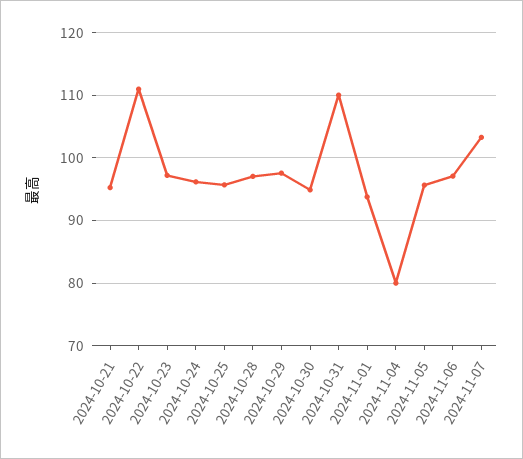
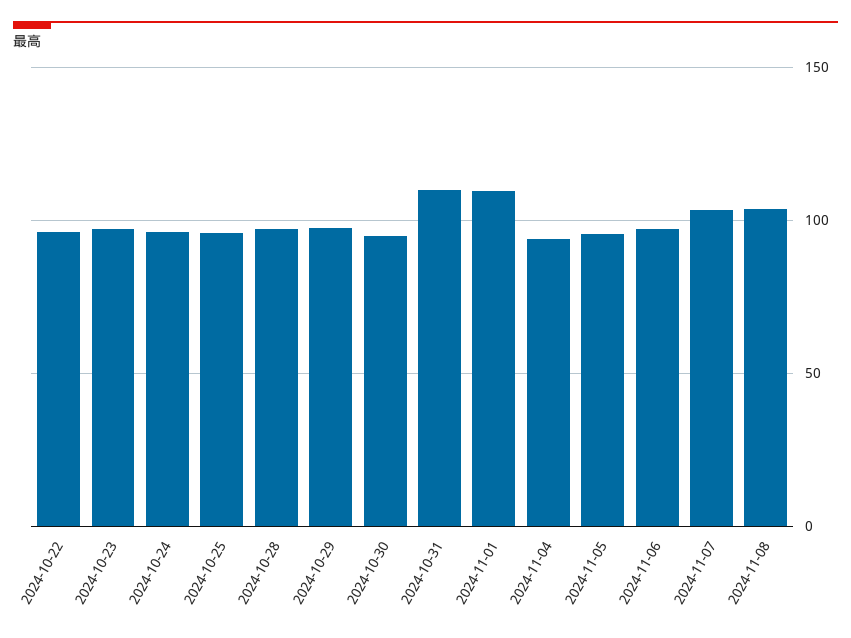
2024-10-21: 95 -> none
2024-10-22: 111 -> 95
2024-11-01: 94 -> 110
2024-11-04: 80 -> 95
2024-11-08: none -> 105

